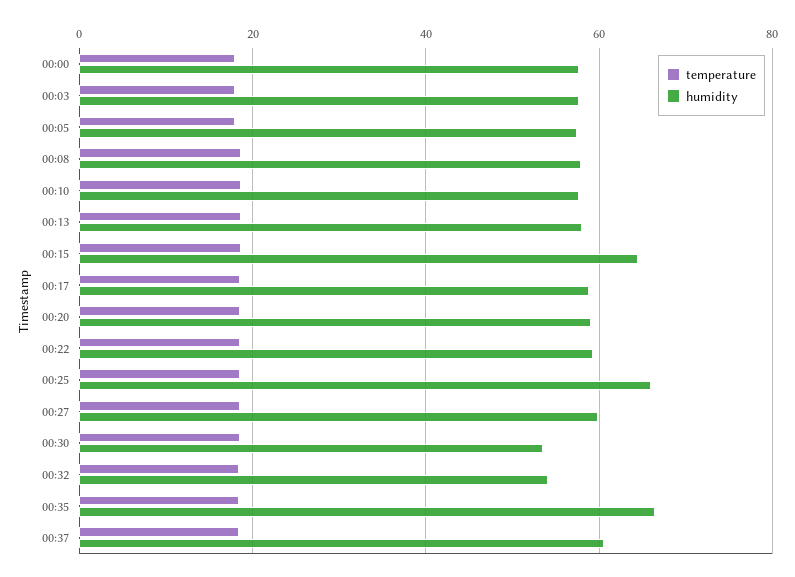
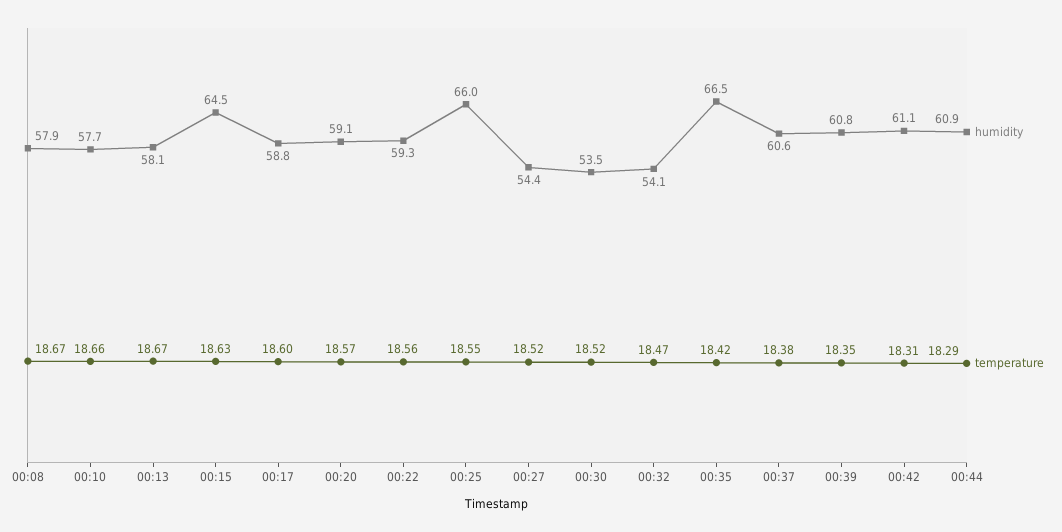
temperature, 00:00: 18 -> none
humidity, 00:00: 58 -> none
temperature, 00:03: 18 -> none
humidity, 00:03: 58 -> none
temperature, 00:05: 18 -> none
humidity, 00:05: 58 -> none
humidity, 00:27: 60 -> 54.4
humidity, 00:39: none -> 60.8
temperature, 00:39: none -> 18.35
humidity, 00:42: none -> 61.1
temperature, 00:42: none -> 18.31
humidity, 00:44: none -> 60.9
temperature, 00:44: none -> 18.29

